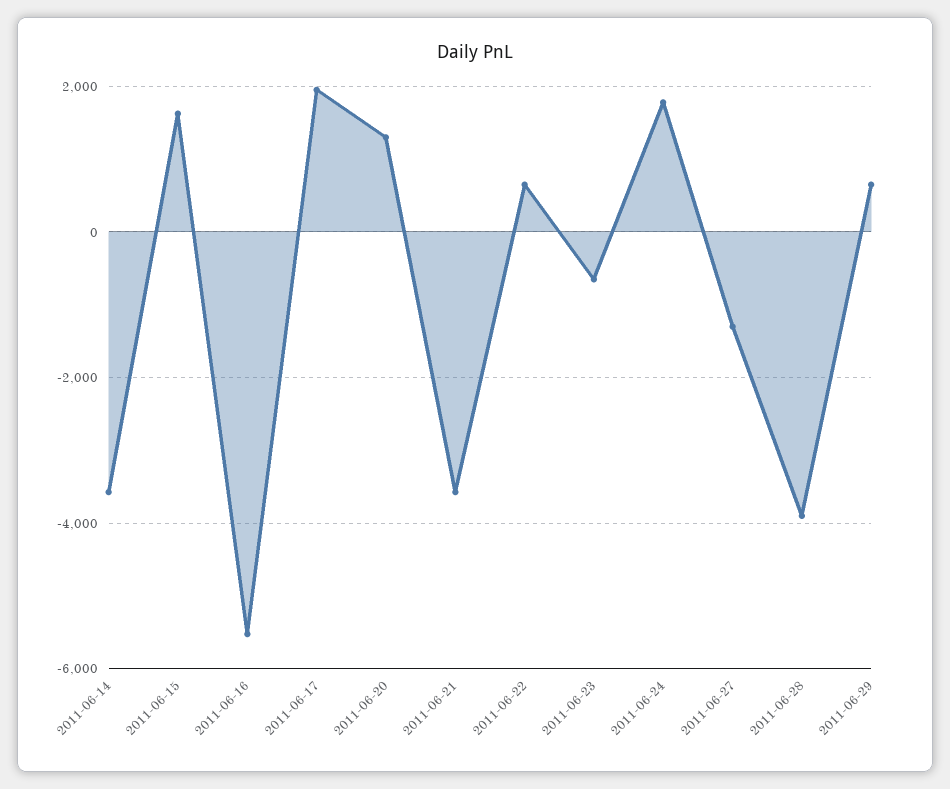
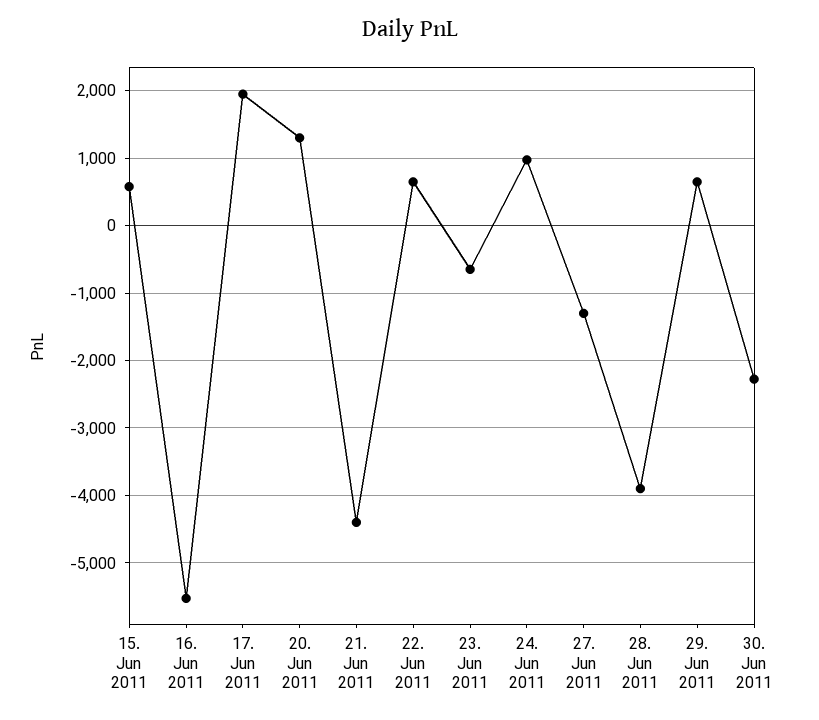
2011-06-14: -3600 -> none
2011-06-15: 1600 -> 600
2011-06-21: -3600 -> -4400
2011-06-24: 1800 -> 1000
30. Jun 2011: none -> -2300

